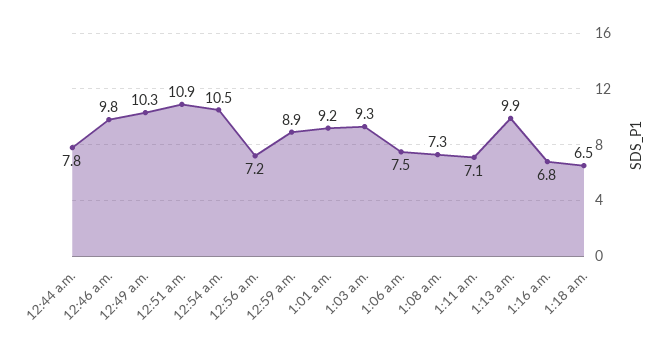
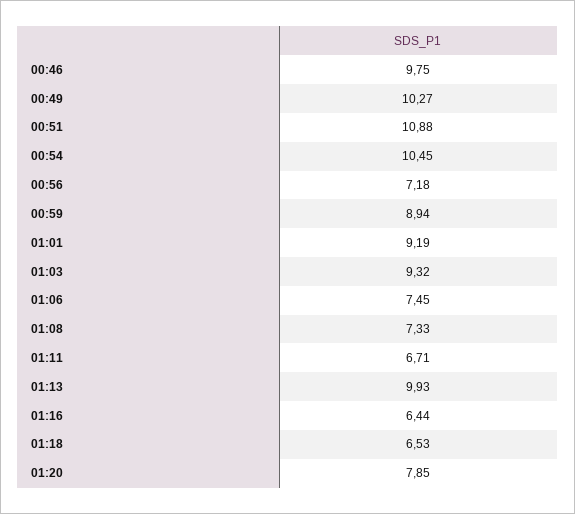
12:44 a.m.: 7.8 -> none
1:11 a.m.: 7.1 -> 6.71
1:16 a.m.: 6.8 -> 6.44
01:20: none -> 7.85

